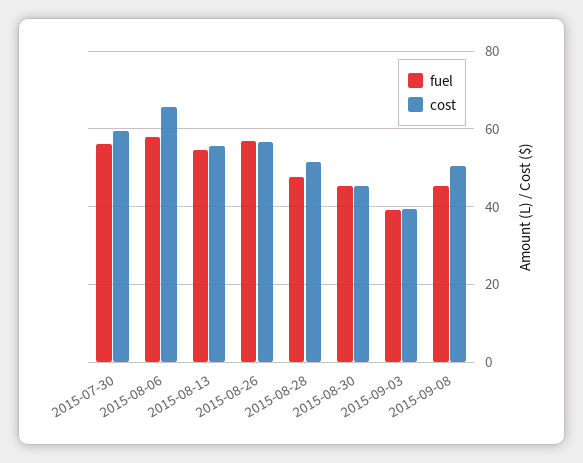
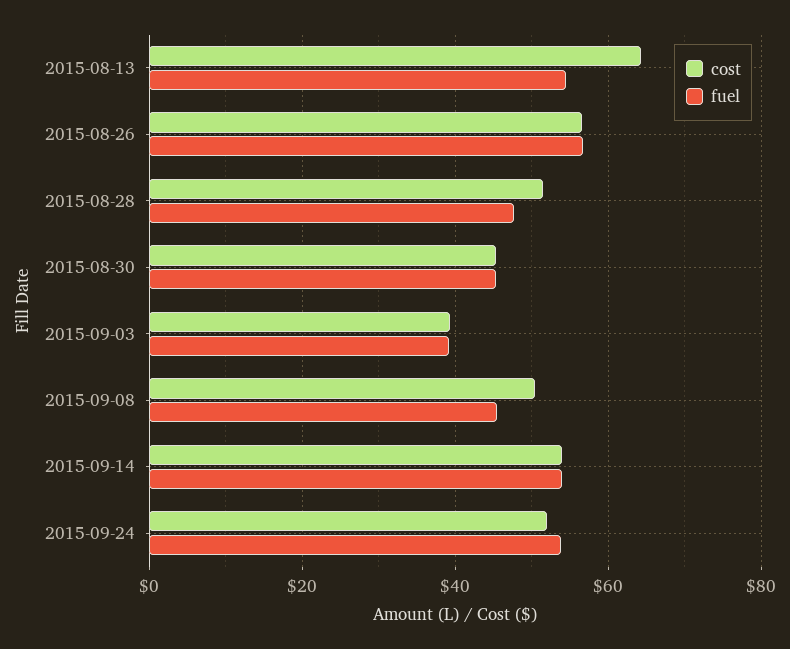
fuel, 2015-07-30: 56 -> none
cost, 2015-07-30: 60 -> none
fuel, 2015-08-06: 58 -> none
cost, 2015-08-06: 66 -> none
cost, 2015-08-13: 56 -> 64
cost, 2015-09-14: none -> 54
fuel, 2015-09-14: none -> 54
cost, 2015-09-24: none -> 52
fuel, 2015-09-24: none -> 54

